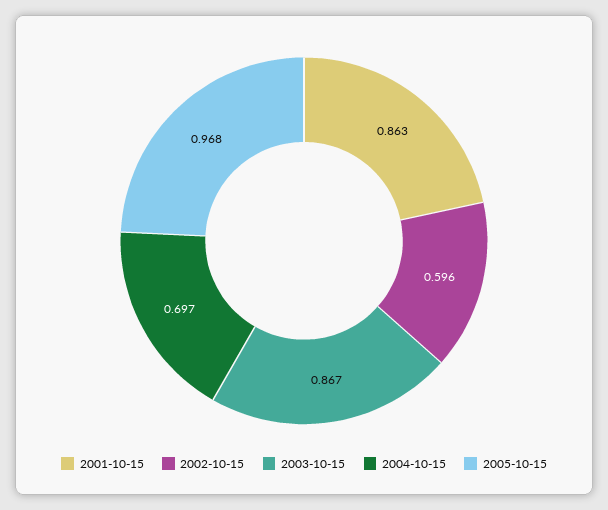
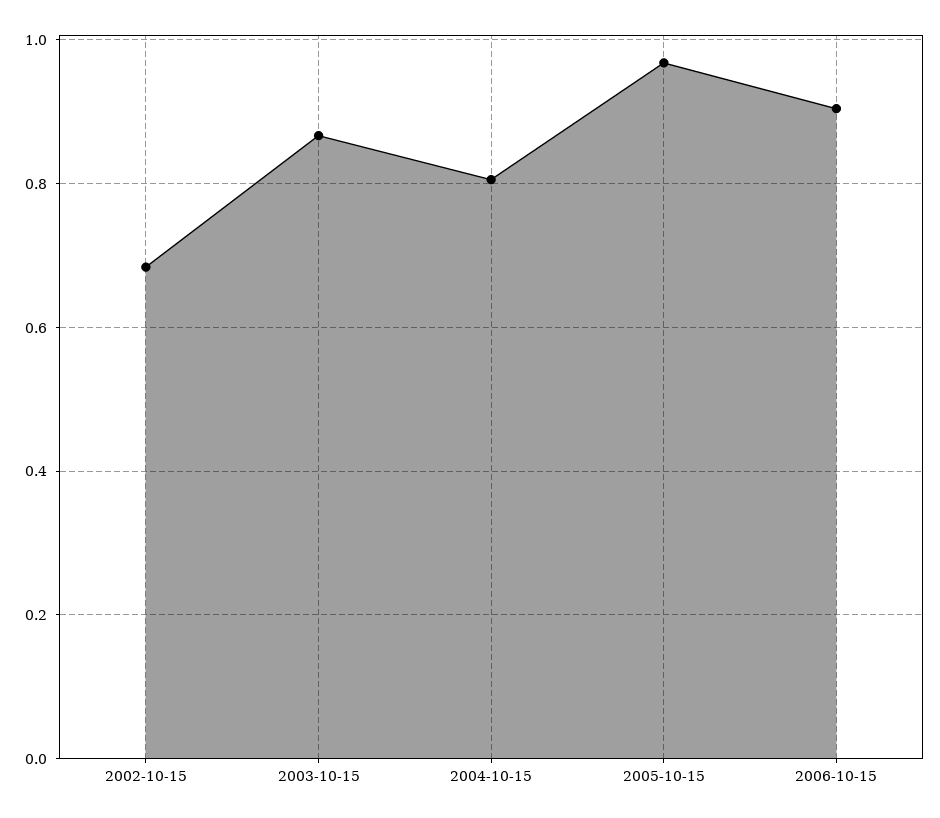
2001-10-15: 0.863 -> none
2002-10-15: 0.596 -> 0.68
2004-10-15: 0.697 -> 0.8
2006-10-15: none -> 0.9

